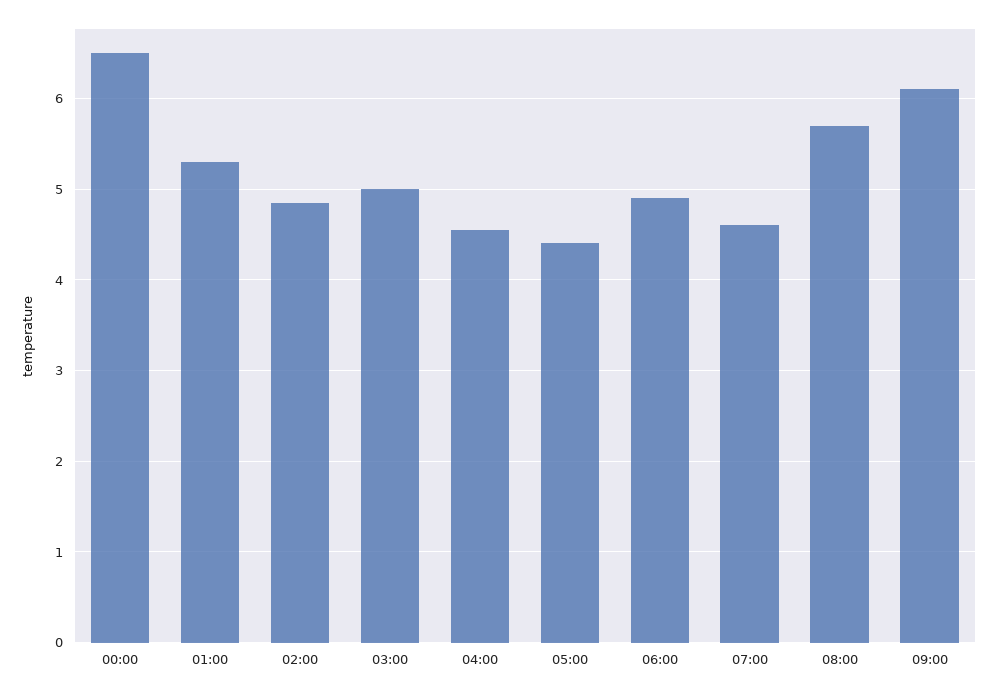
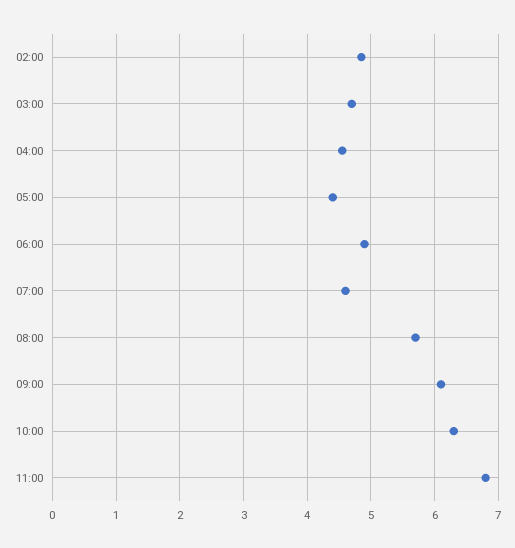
00:00: 6.5 -> none
01:00: 5.3 -> none
03:00: 5 -> 4.7
10:00: none -> 6.3
11:00: none -> 6.8

